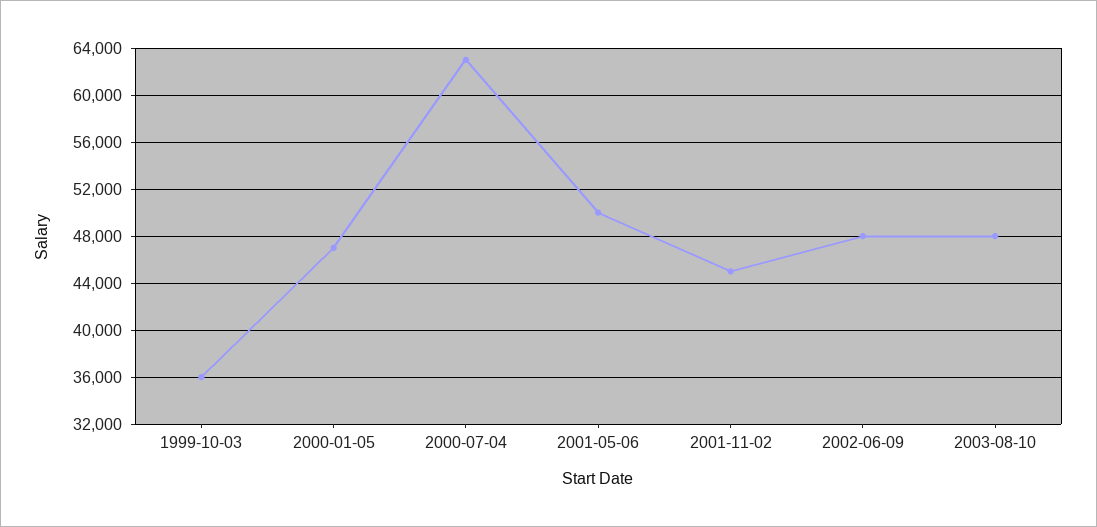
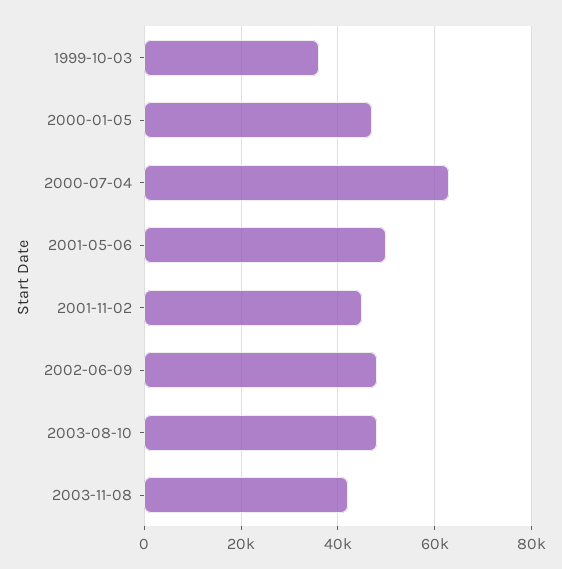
2003-11-08: none -> 42000

